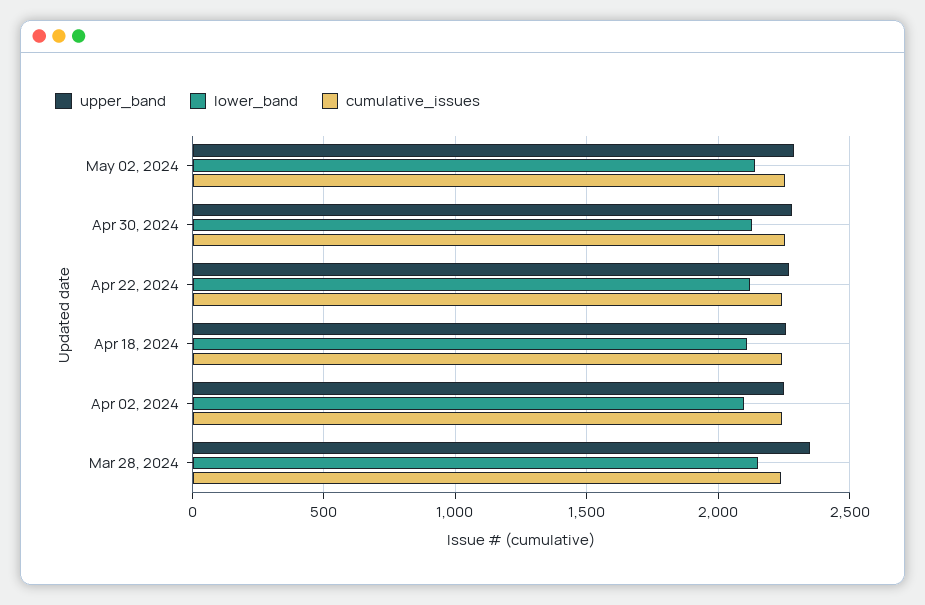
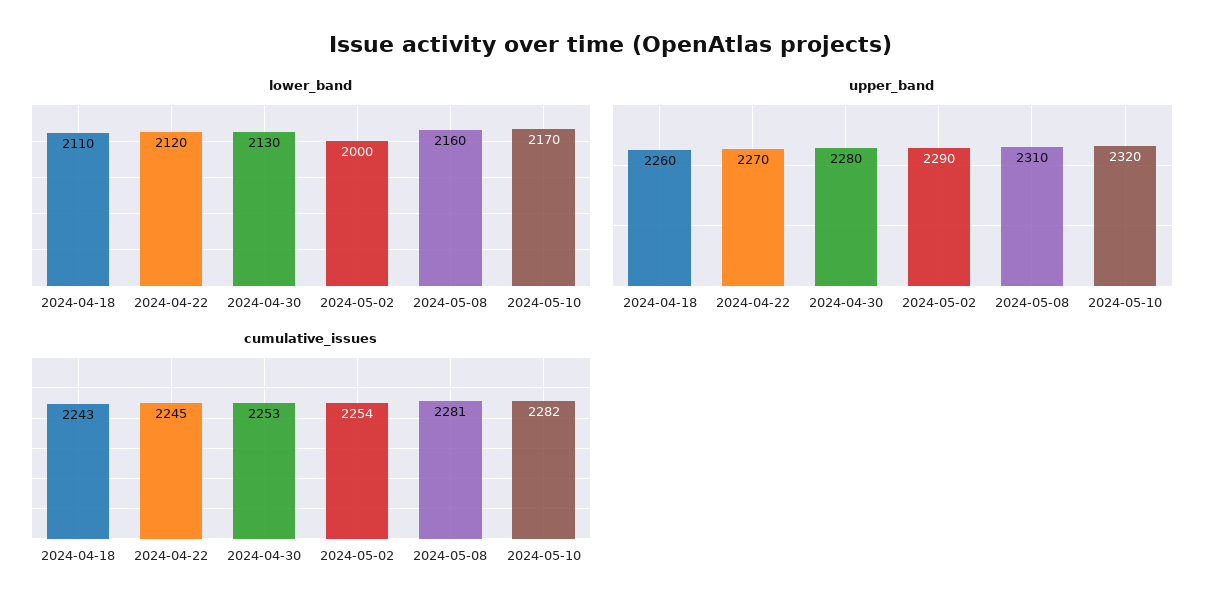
lower_band, May 02, 2024: 2150 -> 2000
upper_band, Apr 02, 2024: 2250 -> none
lower_band, Apr 02, 2024: 2100 -> none
cumulative_issues, Apr 02, 2024: 2250 -> none
upper_band, Mar 28, 2024: 2350 -> none
lower_band, Mar 28, 2024: 2150 -> none
cumulative_issues, Mar 28, 2024: 2250 -> none
lower_band, 2024-05-08: none -> 2160
lower_band, 2024-05-10: none -> 2170
upper_band, 2024-05-08: none -> 2310
upper_band, 2024-05-10: none -> 2320
cumulative_issues, 2024-05-08: none -> 2281
cumulative_issues, 2024-05-10: none -> 2282

